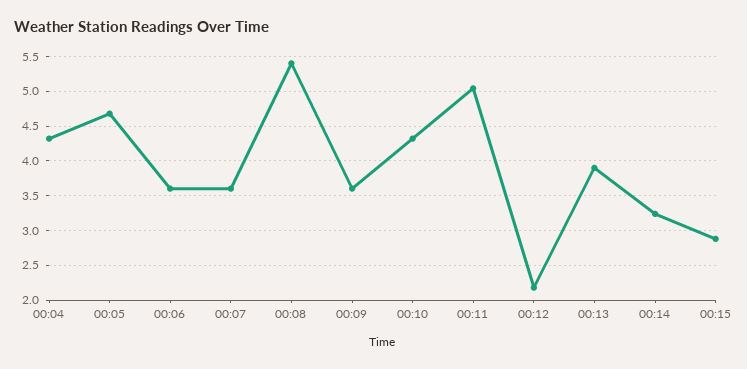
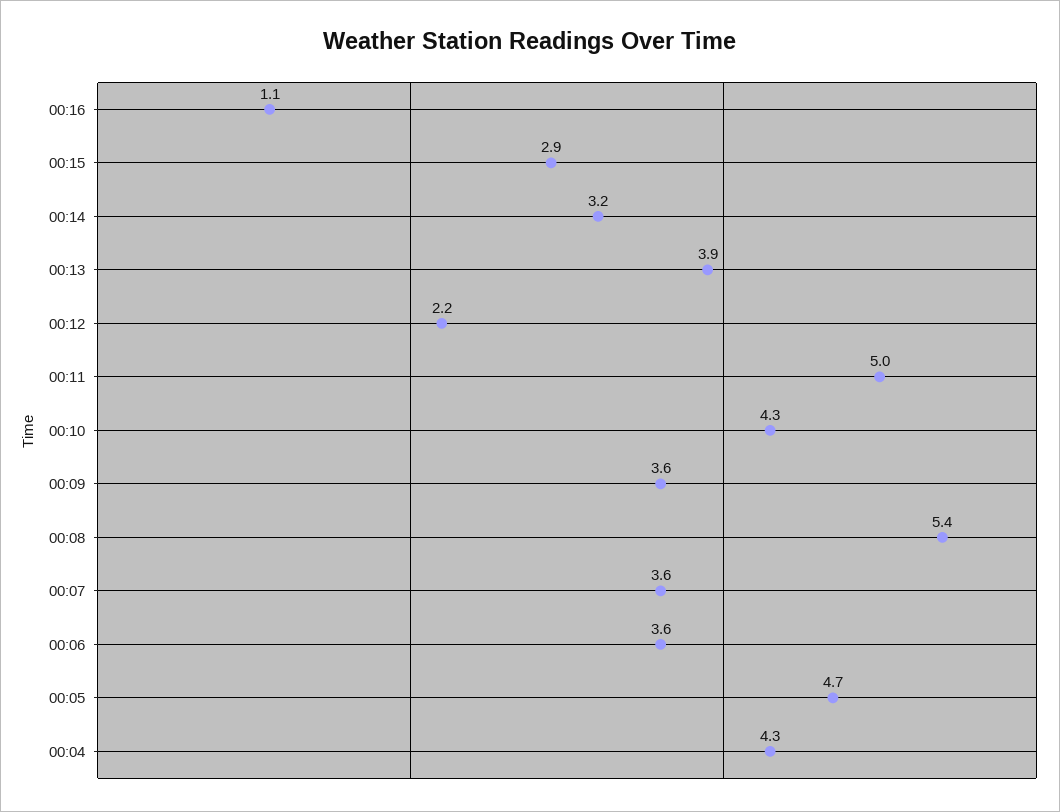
00:16: none -> 1.1

